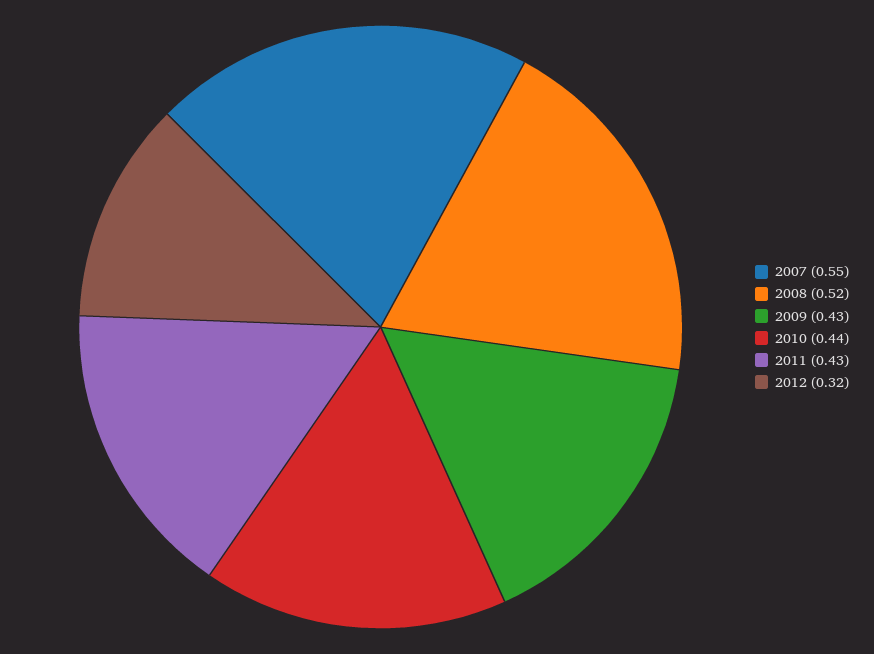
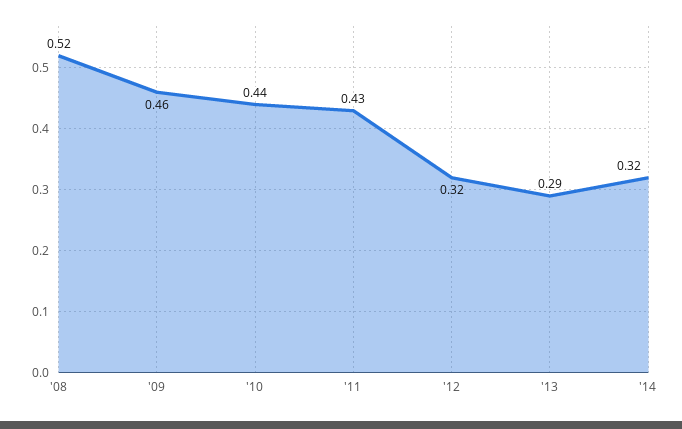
2007: 0.55 -> none
2009: 0.43 -> 0.46
'13: none -> 0.29
'14: none -> 0.32

